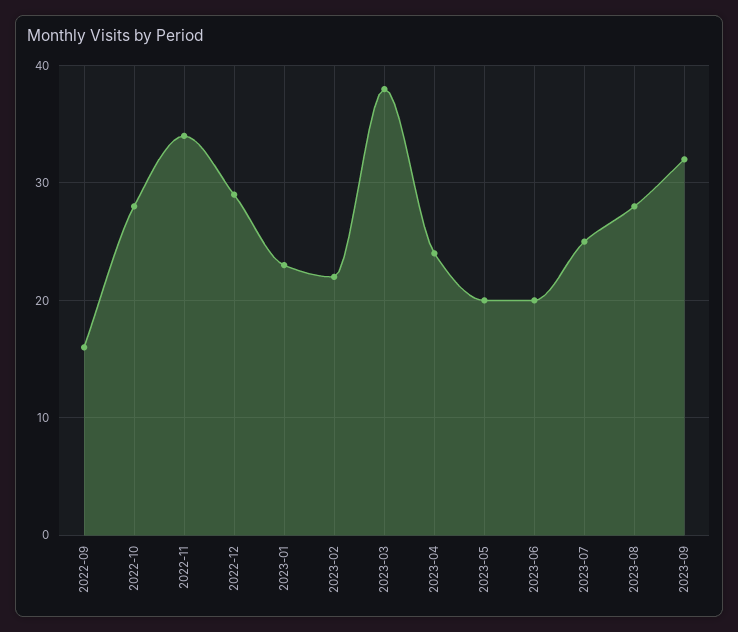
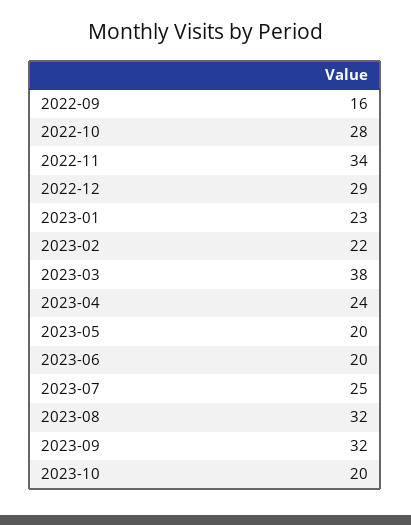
2023-08: 28 -> 32
2023-10: none -> 20

